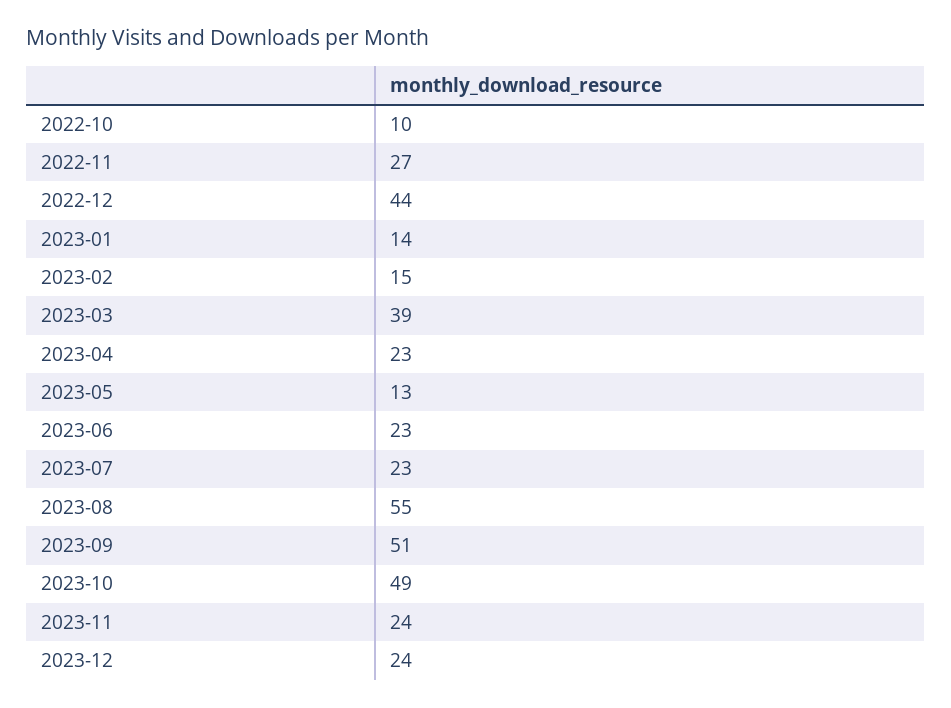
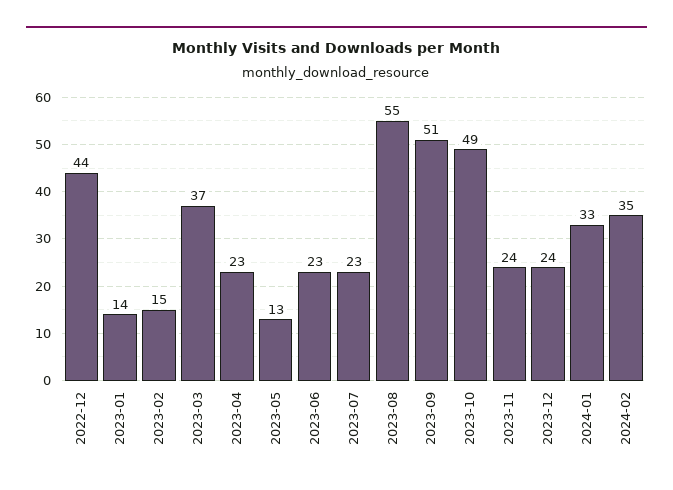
2022-10: 10 -> none
2022-11: 27 -> none
2023-03: 39 -> 37
2024-01: none -> 33
2024-02: none -> 35

